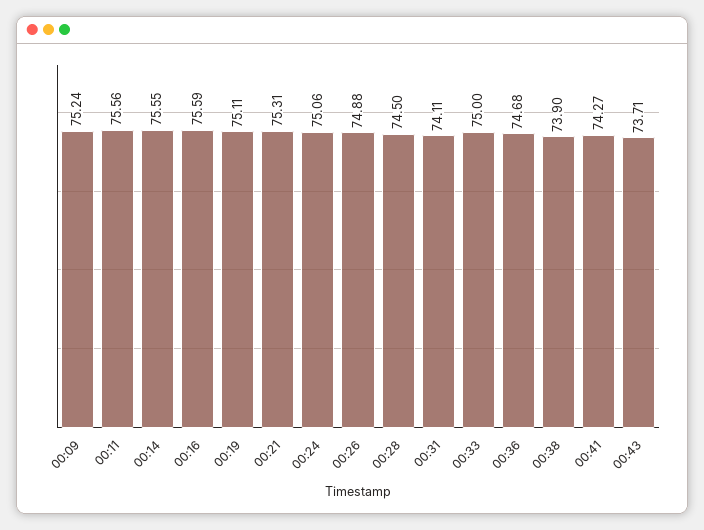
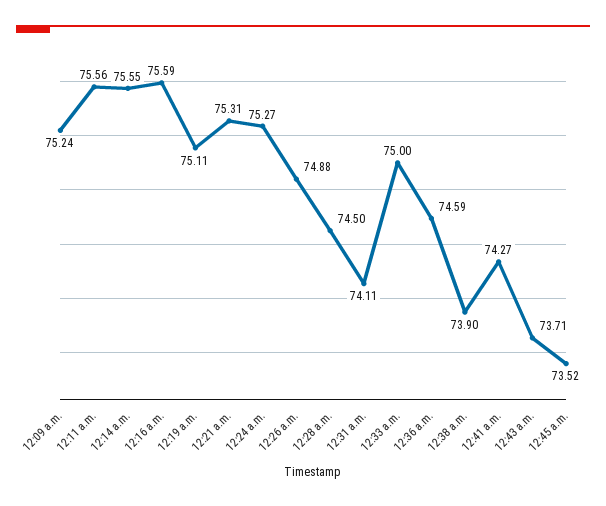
00:24: 75.06 -> 75.27
00:36: 74.68 -> 74.59
12:45 a.m.: none -> 73.52

